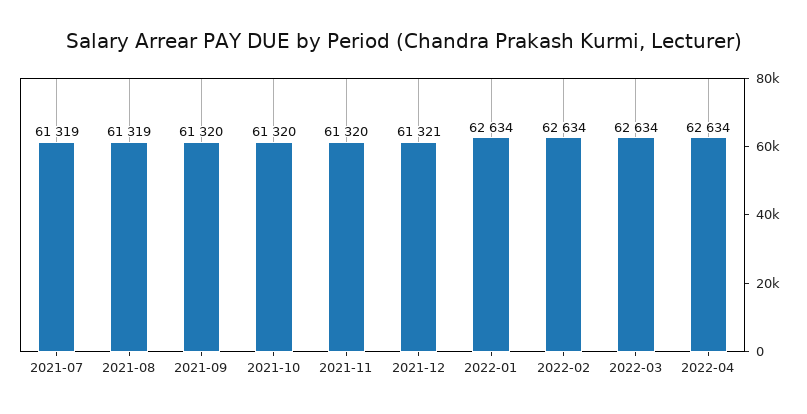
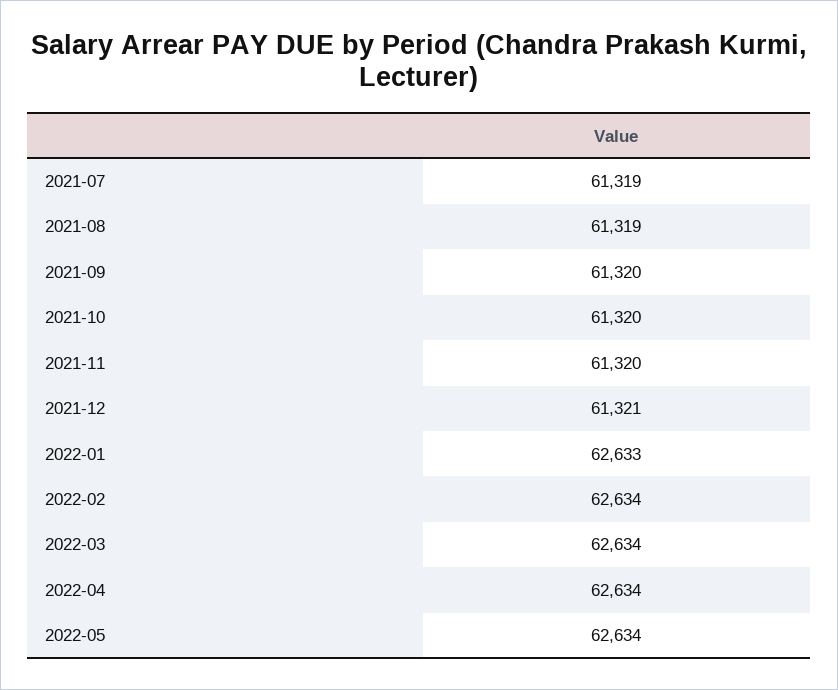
2022-01: 62634 -> 62633
2022-05: none -> 62634

